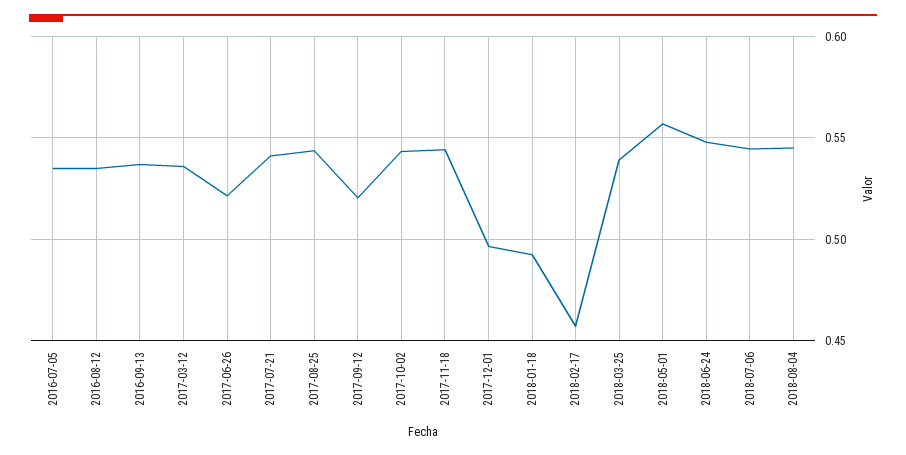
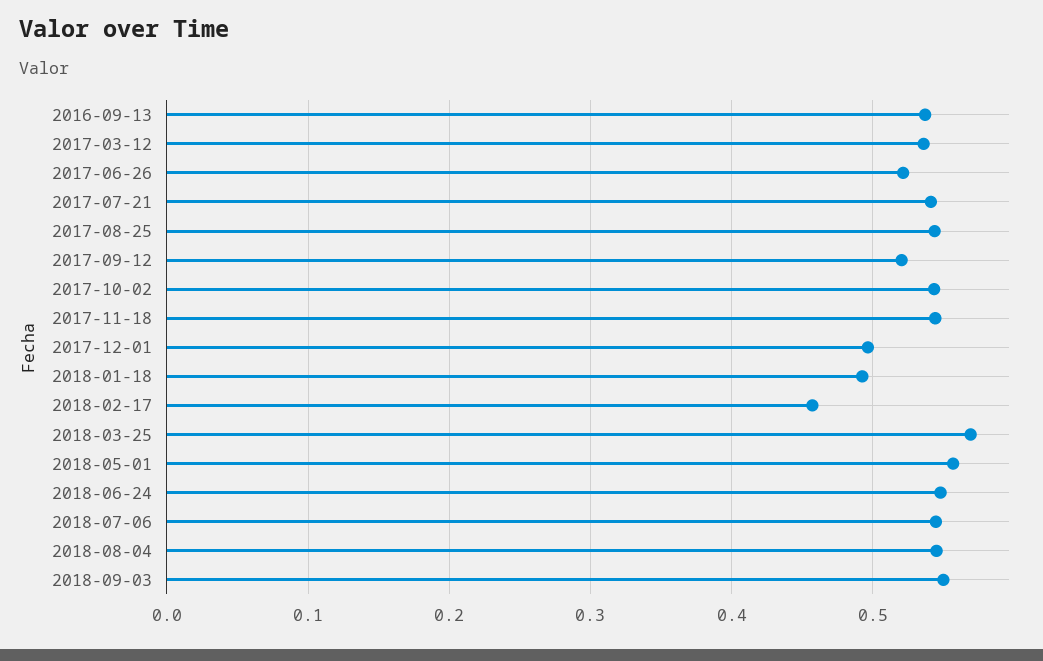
2016-07-05: 0.535 -> none
2016-08-12: 0.535 -> none
2018-03-25: 0.54 -> 0.57
2018-09-03: none -> 0.55

